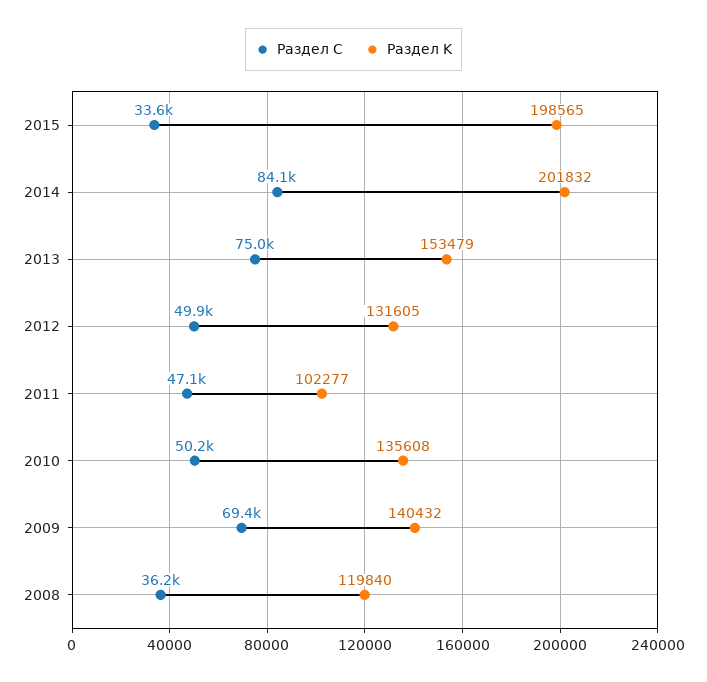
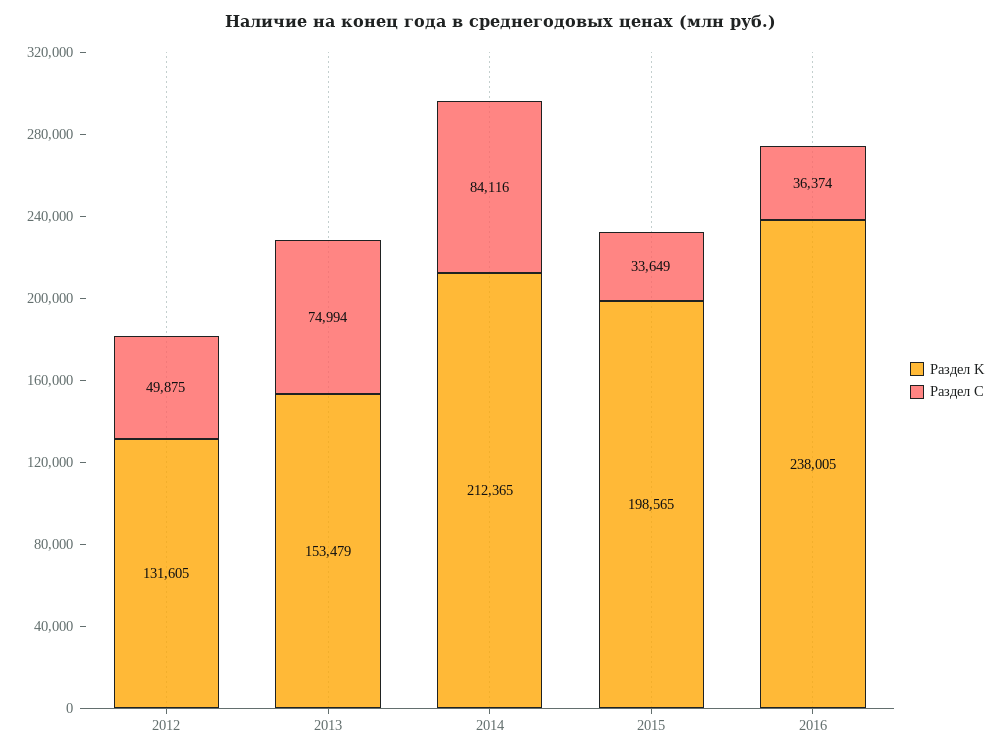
Раздел K, 2014: 201832 -> 212365
Раздел С, 2011: 47100 -> none
Раздел K, 2011: 102277 -> none
Раздел С, 2010: 50200 -> none
Раздел K, 2010: 135608 -> none
Раздел С, 2009: 69400 -> none
Раздел K, 2009: 140432 -> none
Раздел С, 2008: 36200 -> none
Раздел K, 2008: 119840 -> none
Раздел K, 2016: none -> 238005
Раздел С, 2016: none -> 36374

